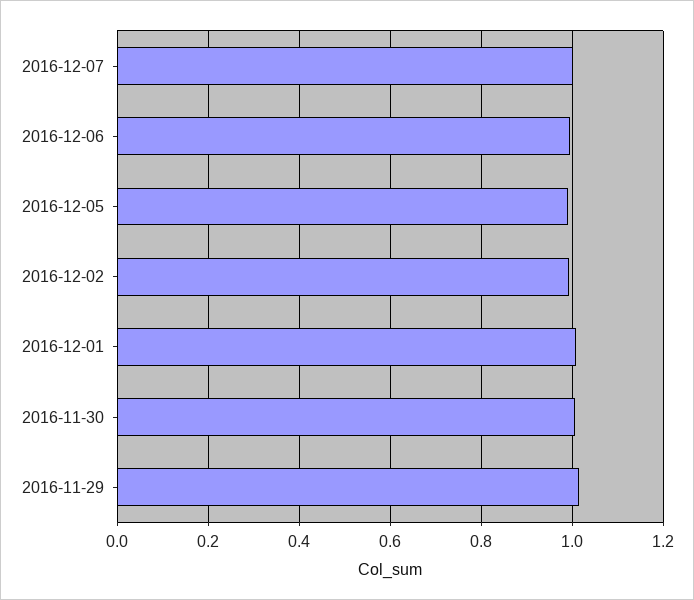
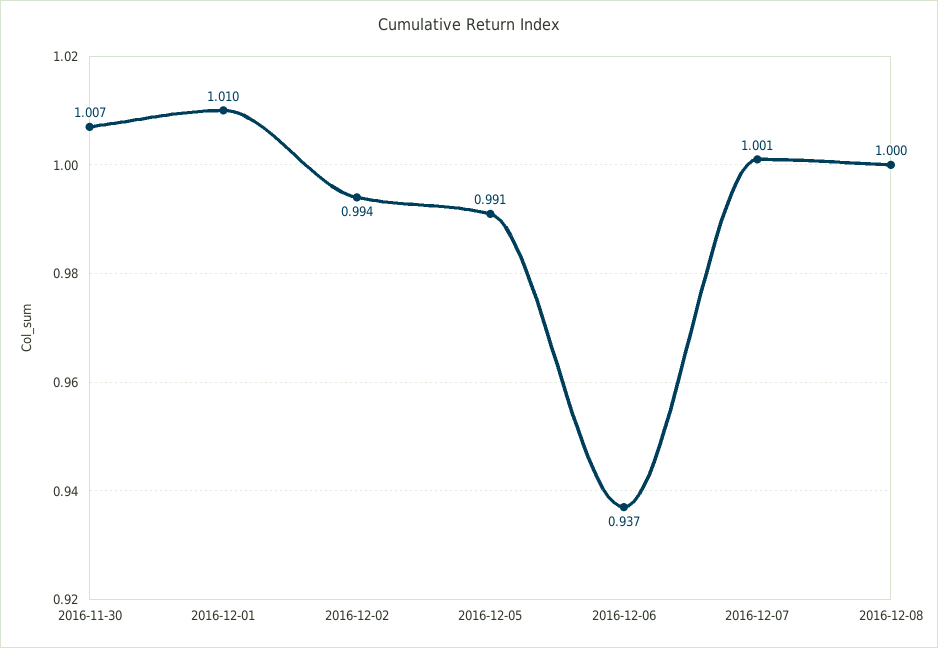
2016-12-06: 1 -> 0.937
2016-11-29: 1.02 -> none
2016-12-08: none -> 1

